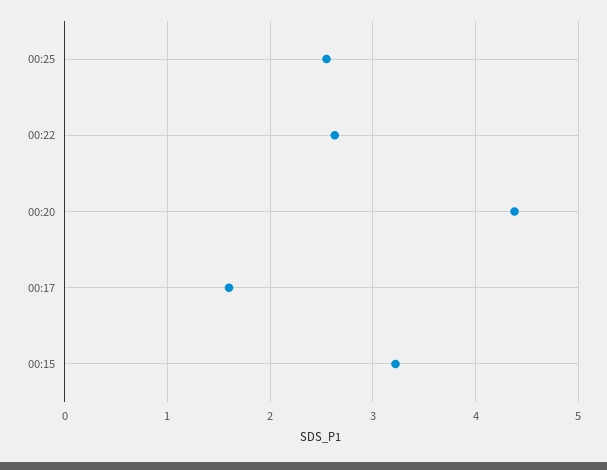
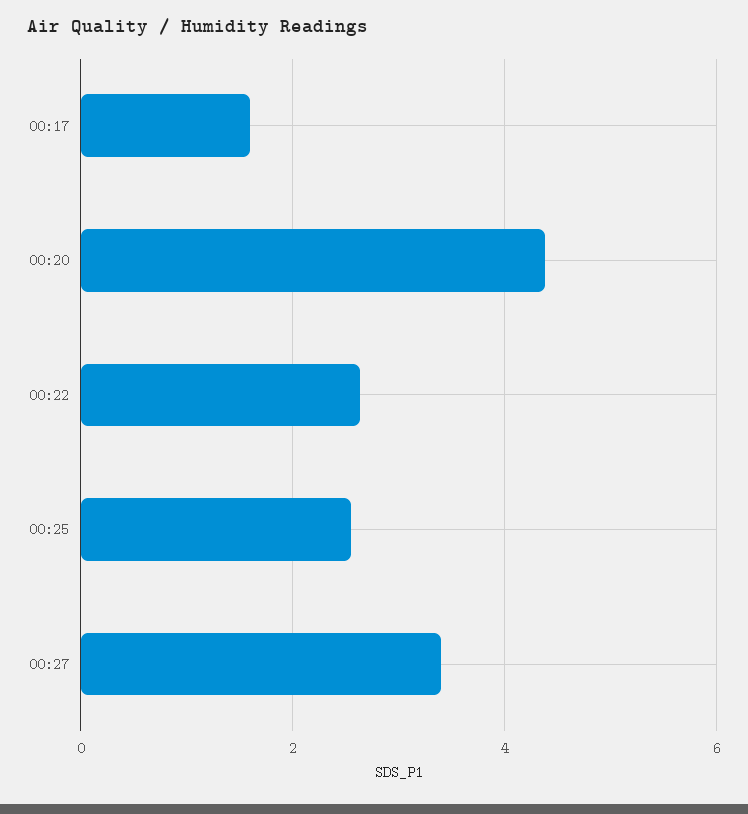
00:15: 3.2 -> none
00:27: none -> 3.4

